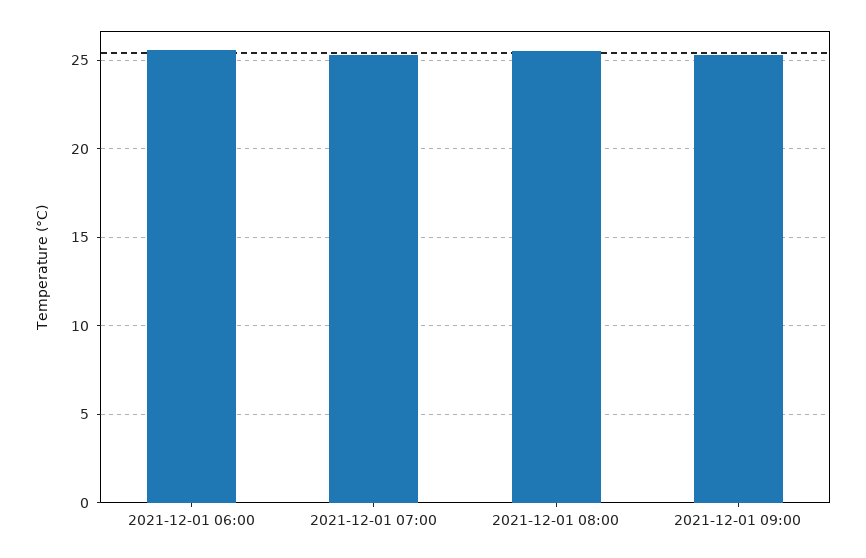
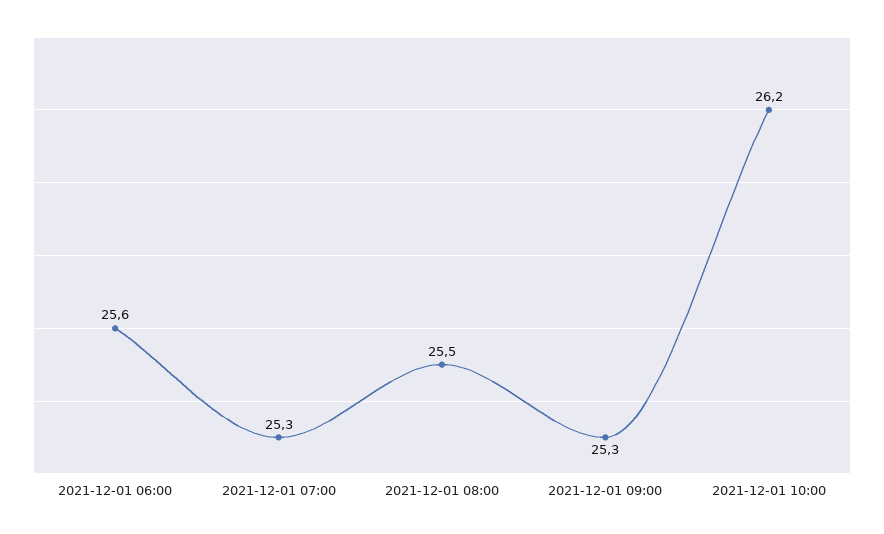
2021-12-01 10:00: none -> 26.2

